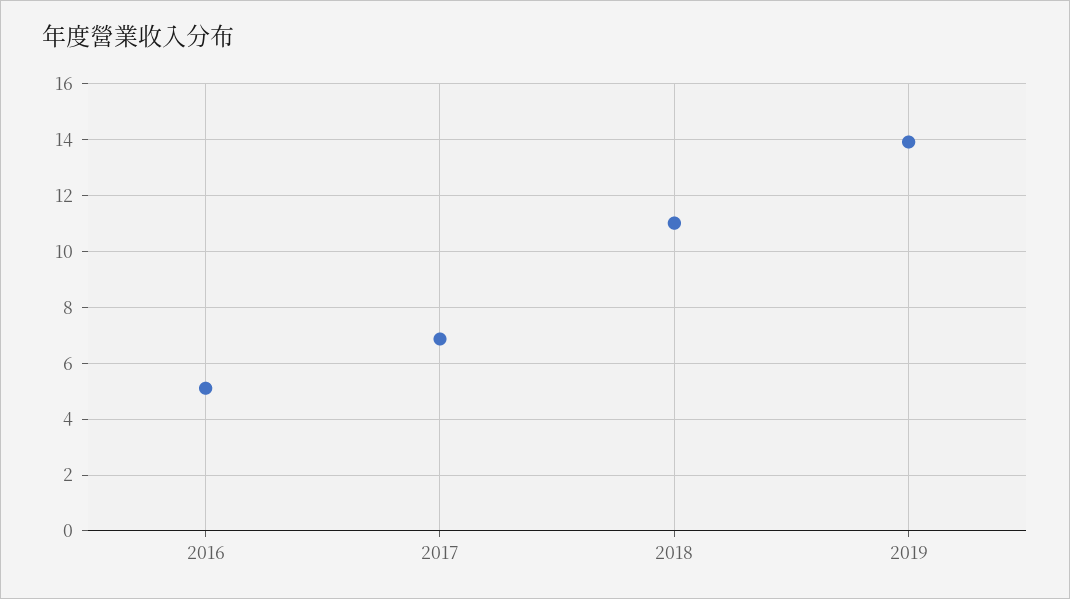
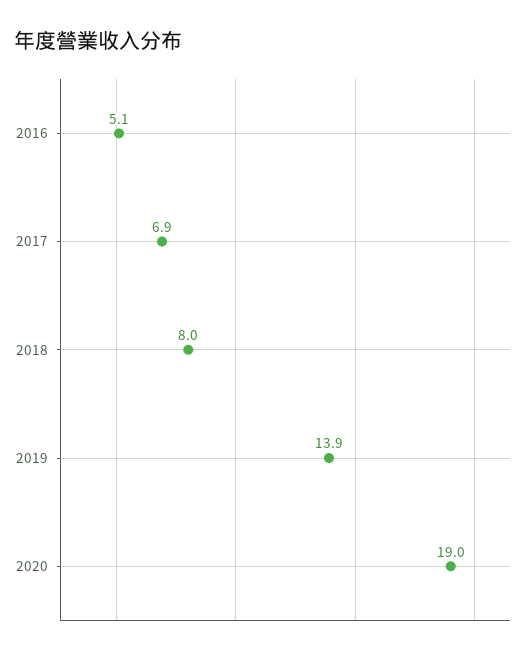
2018: 11 -> 8
2020: none -> 19

